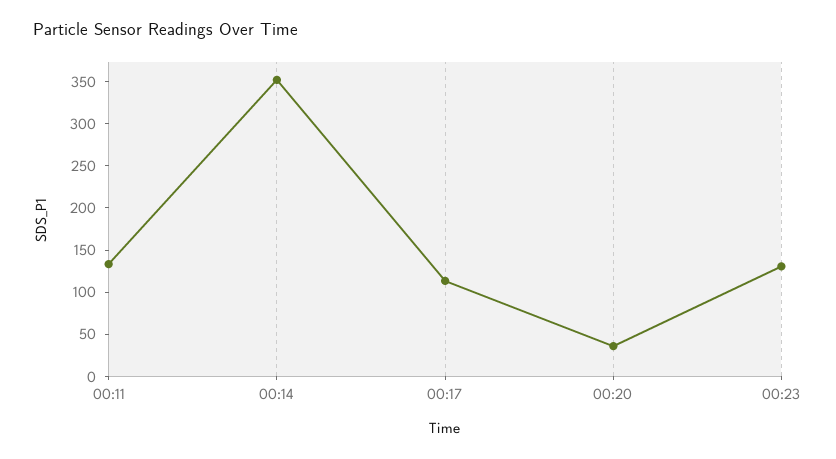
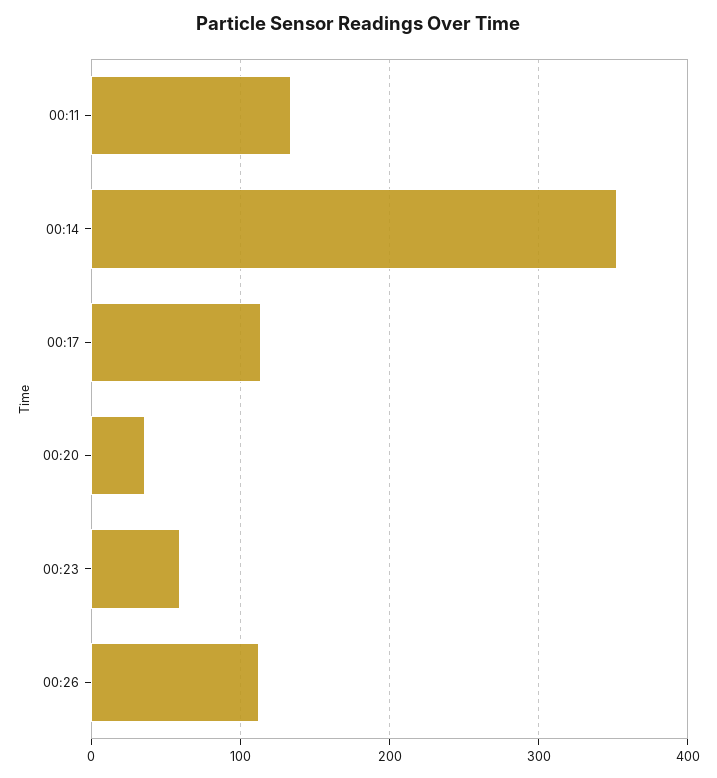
00:23: 130 -> 60
00:26: none -> 110

